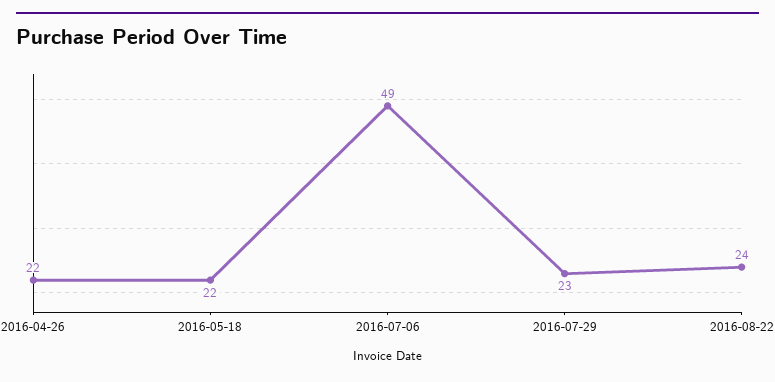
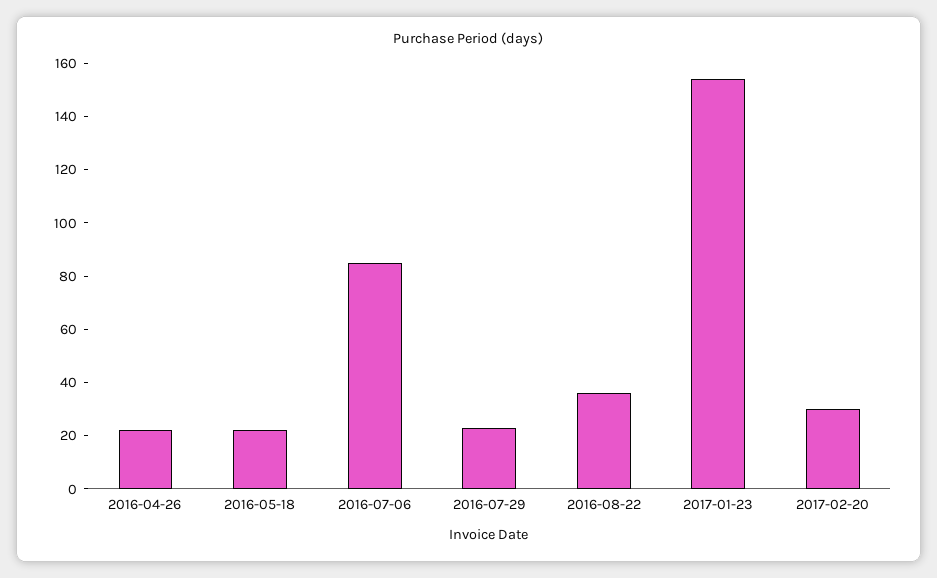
2016-07-06: 49 -> 85
2016-08-22: 24 -> 35
2017-01-23: none -> 155
2017-02-20: none -> 30

